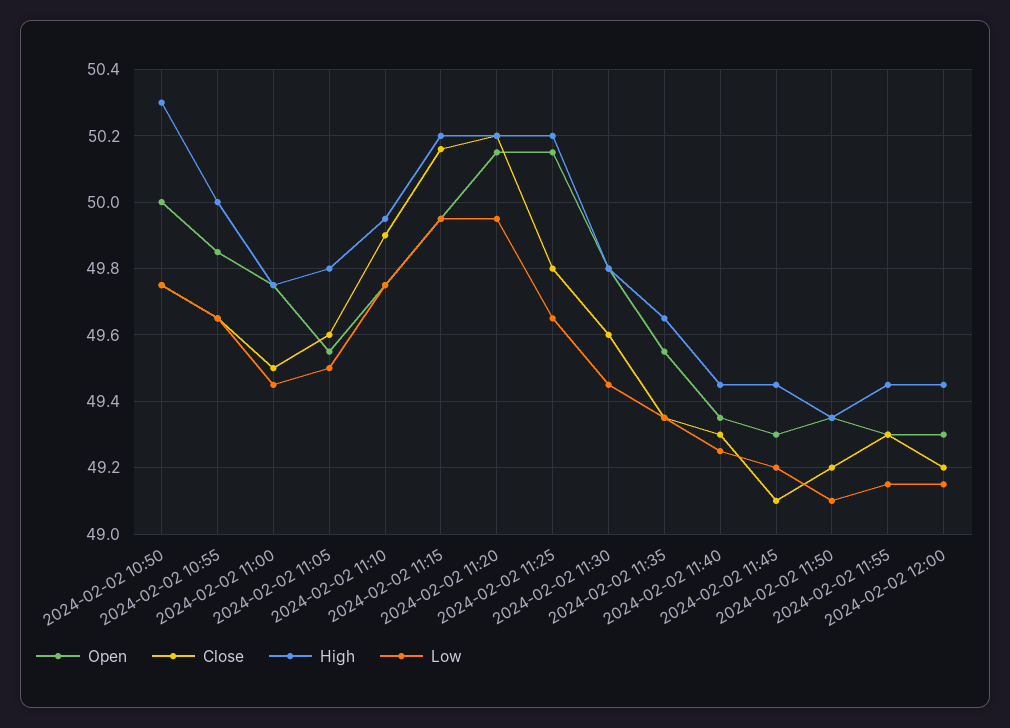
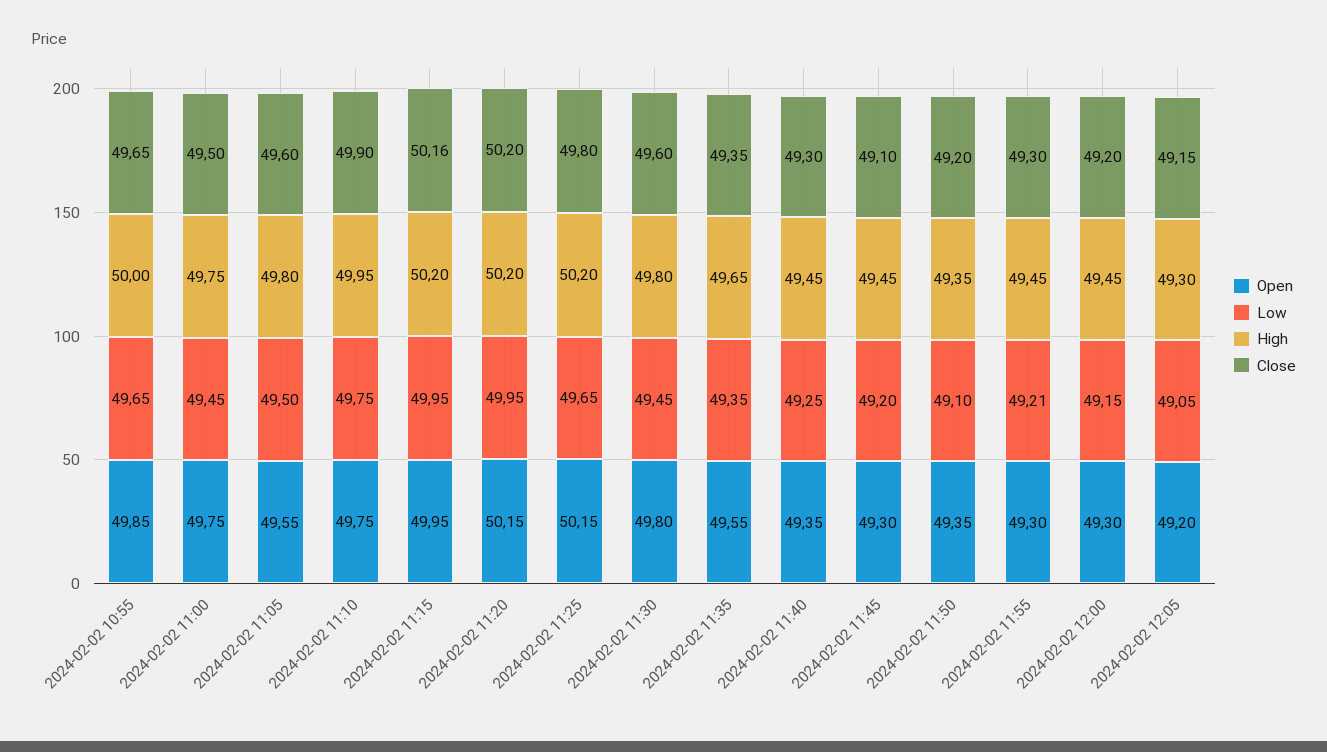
Open, 2024-02-02 10:50: 50 -> none
Close, 2024-02-02 10:50: 49.75 -> none
High, 2024-02-02 10:50: 50.3 -> none
Low, 2024-02-02 10:50: 49.75 -> none
Low, 2024-02-02 11:55: 49.15 -> 49.21
Open, 2024-02-02 12:05: none -> 49.2
Low, 2024-02-02 12:05: none -> 49.05
High, 2024-02-02 12:05: none -> 49.3
Close, 2024-02-02 12:05: none -> 49.15

